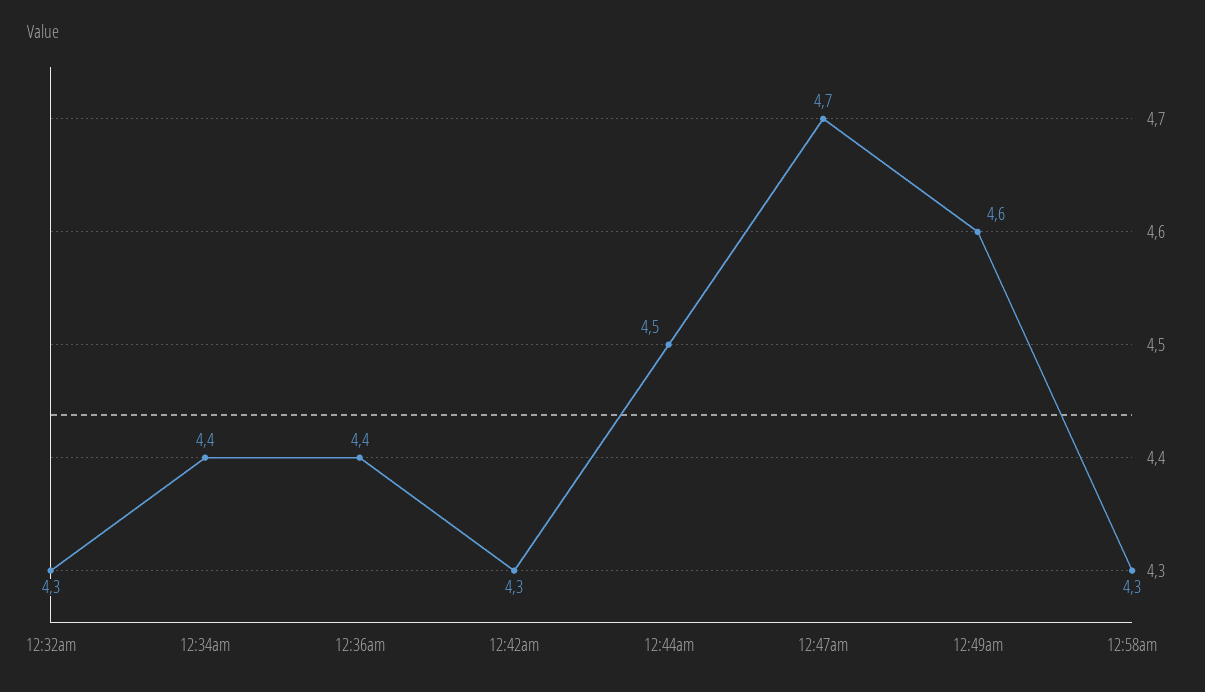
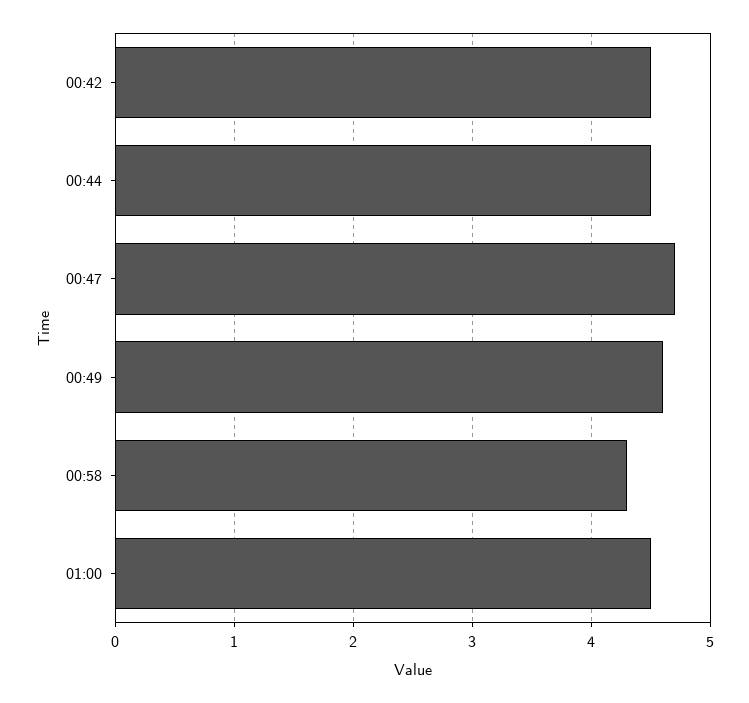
12:32am: 4.3 -> none
12:34am: 4.4 -> none
12:36am: 4.4 -> none
12:42am: 4.3 -> 4.5
01:00: none -> 4.5

